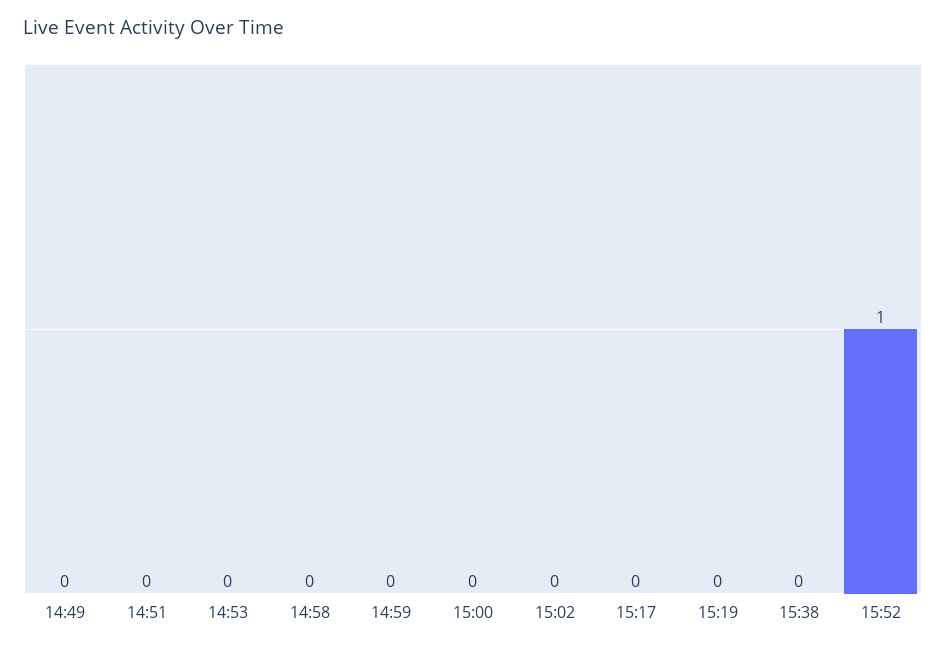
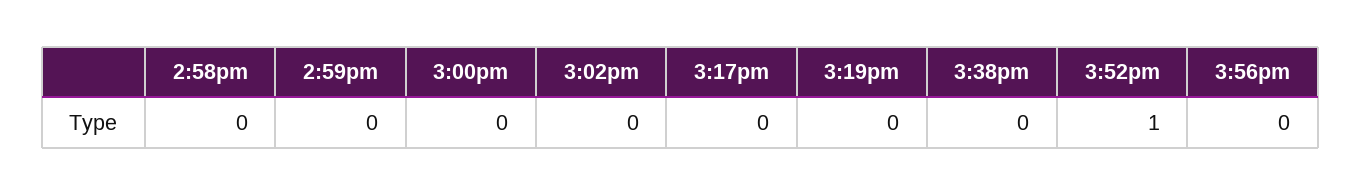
14:49: 0 -> none
14:51: 0 -> none
14:53: 0 -> none
3:56pm: none -> 0

